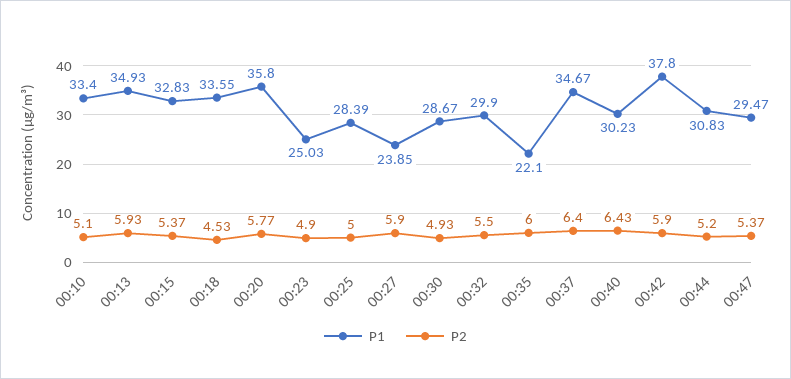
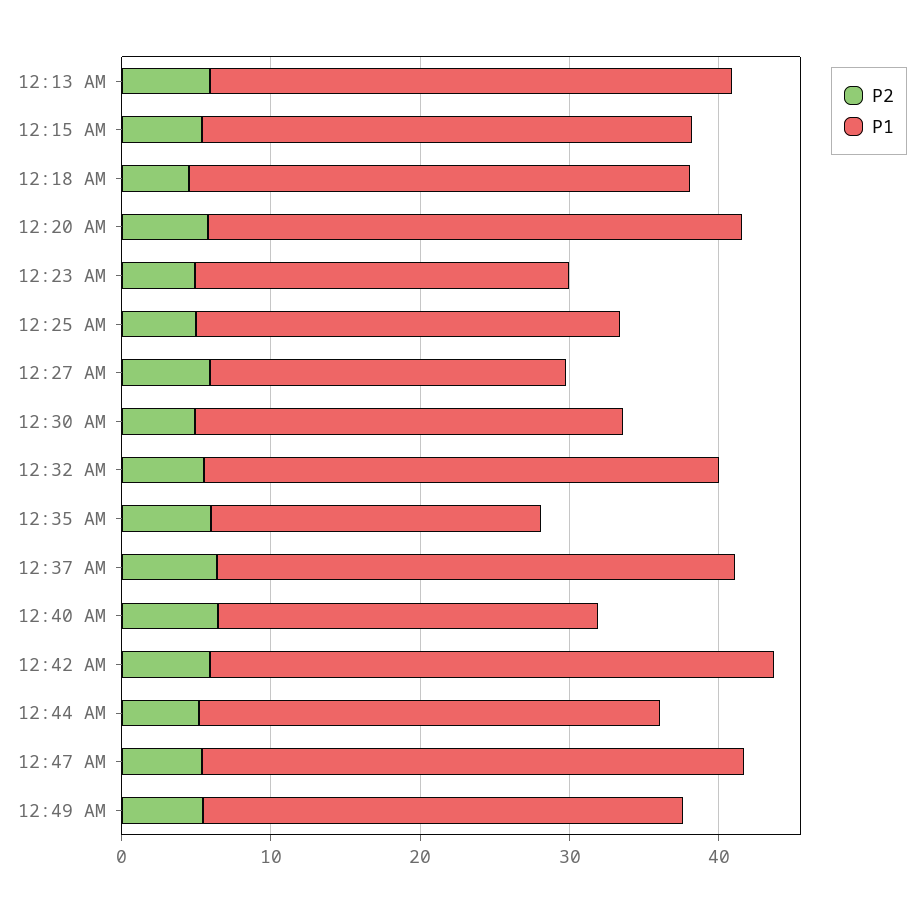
P1, 00:10: 33.4 -> none
P2, 00:10: 5.1 -> none
P1, 00:32: 29.9 -> 34
P1, 00:40: 30.23 -> 26
P1, 00:47: 29.47 -> 36
P2, 12:49 AM: none -> 6
P1, 12:49 AM: none -> 32

